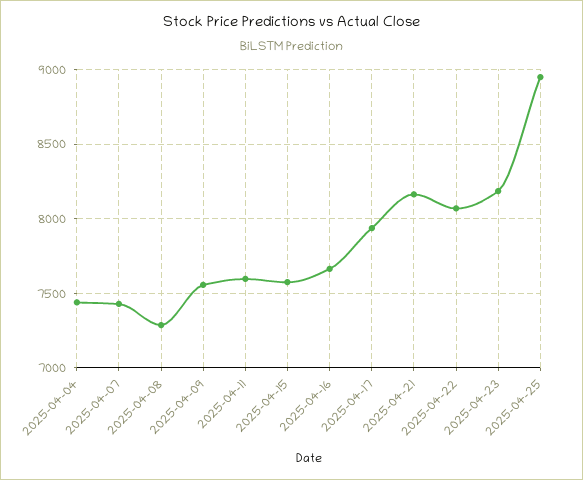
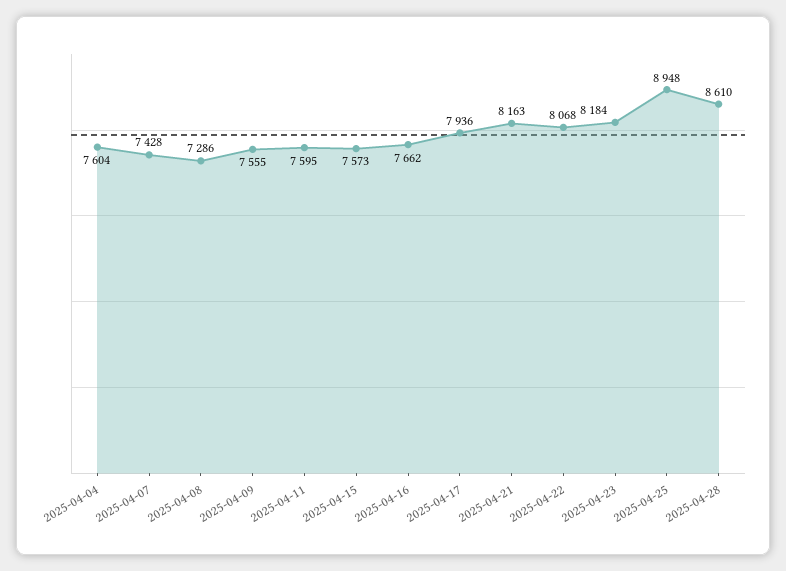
2025-04-04: 7450 -> 7604
2025-04-28: none -> 8610

